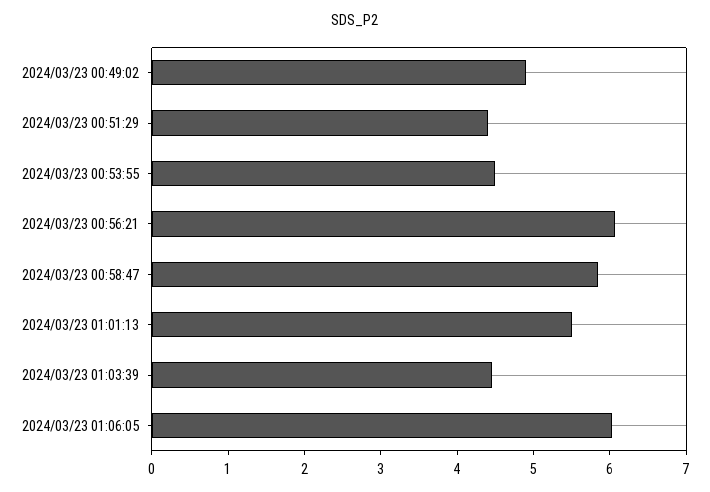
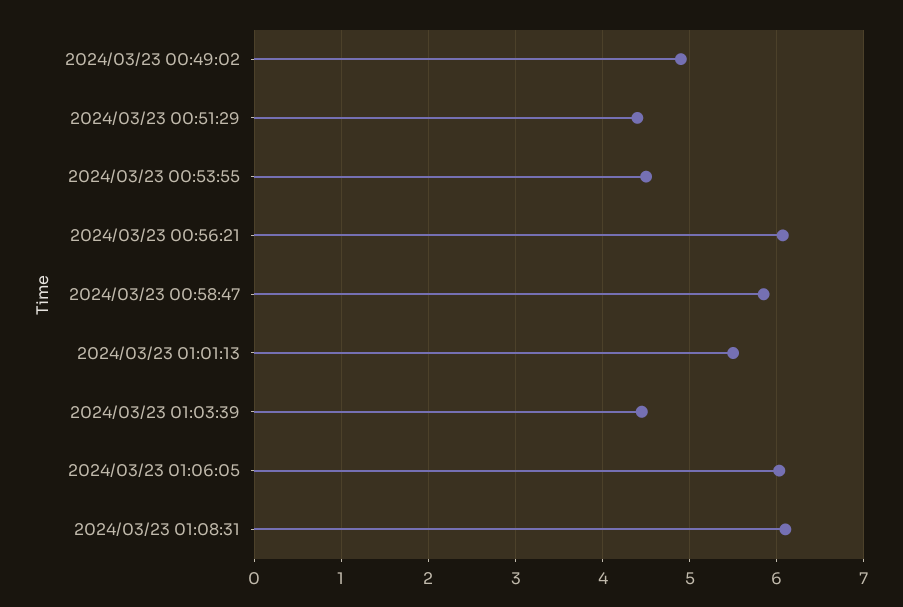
2024/03/23 01:08:31: none -> 6.1

